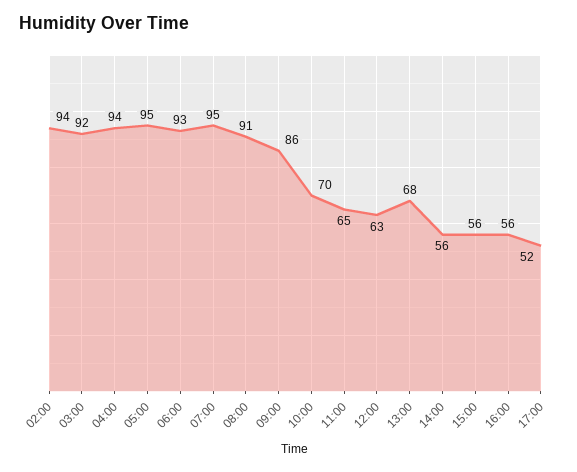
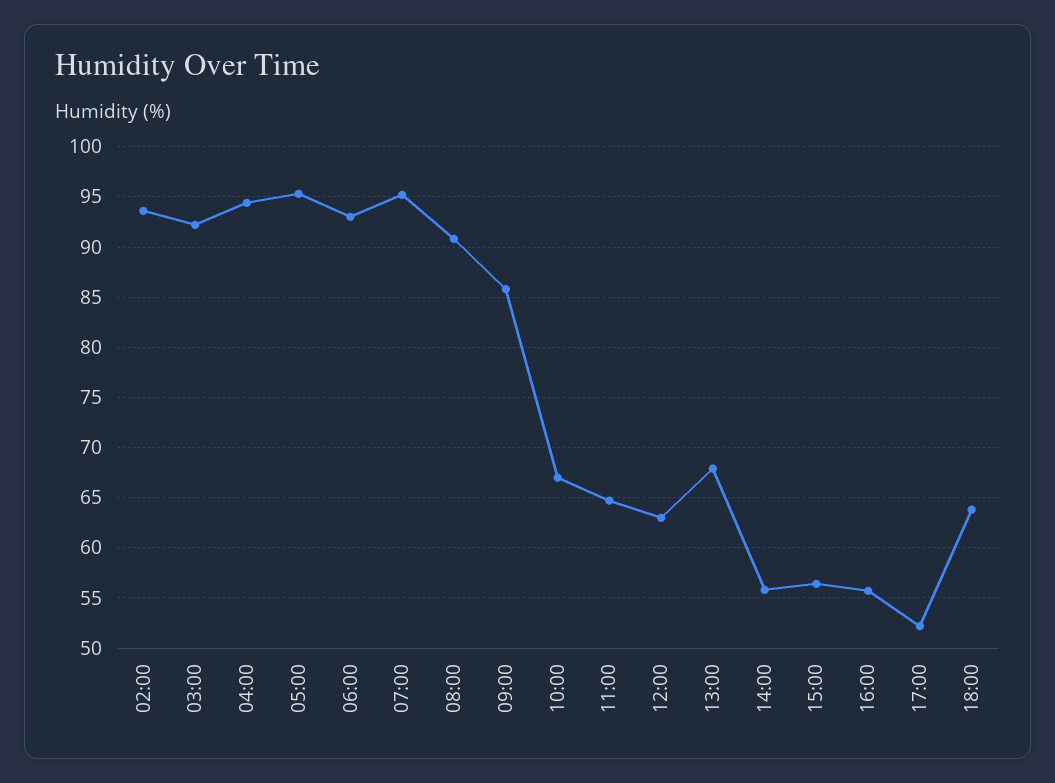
10:00: 70 -> 67
18:00: none -> 64

